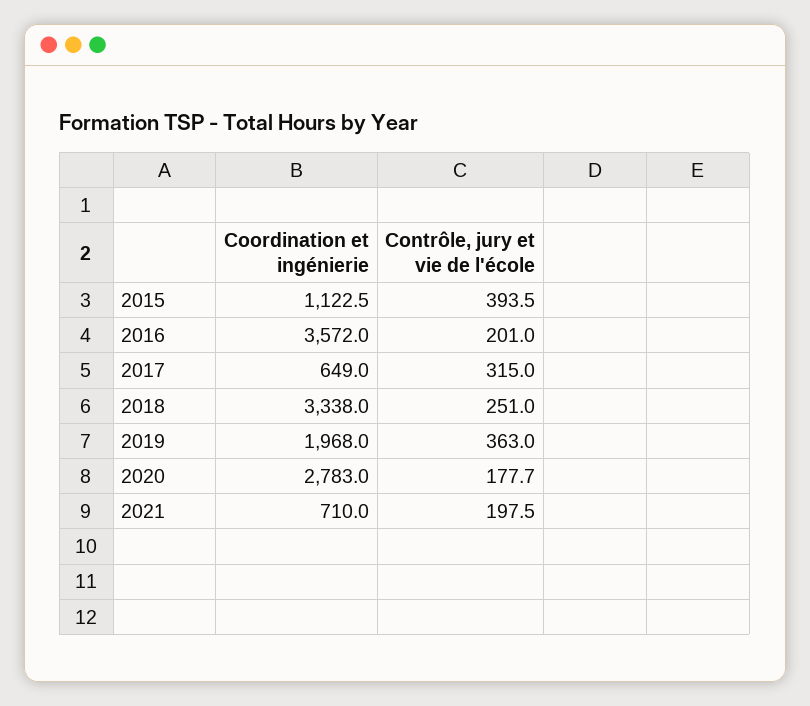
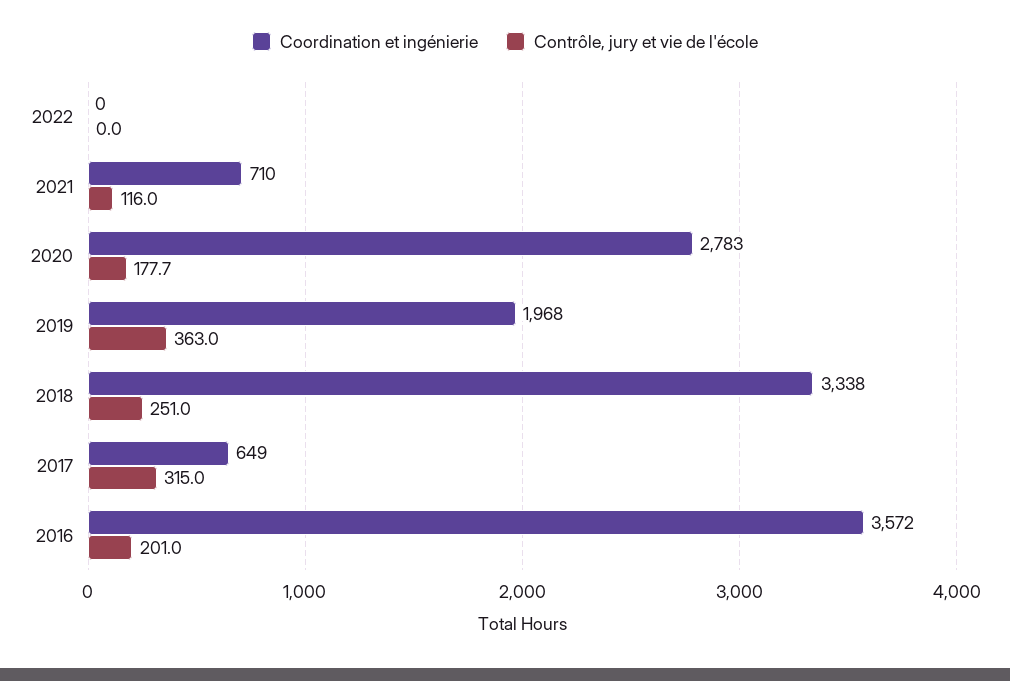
Coordination et ingénierie, 2015: 1122.5 -> none
Contrôle, jury et vie de l'école, 2015: 393.5 -> none
Contrôle, jury et vie de l'école, 2021: 197.5 -> 116
Coordination et ingénierie, 2022: none -> 0
Contrôle, jury et vie de l'école, 2022: none -> 0

